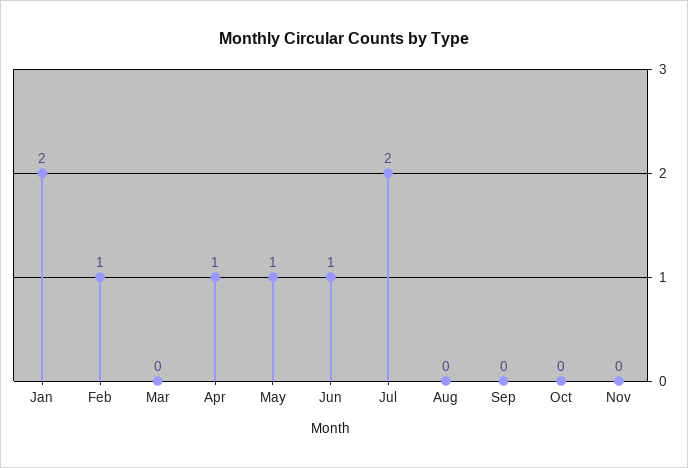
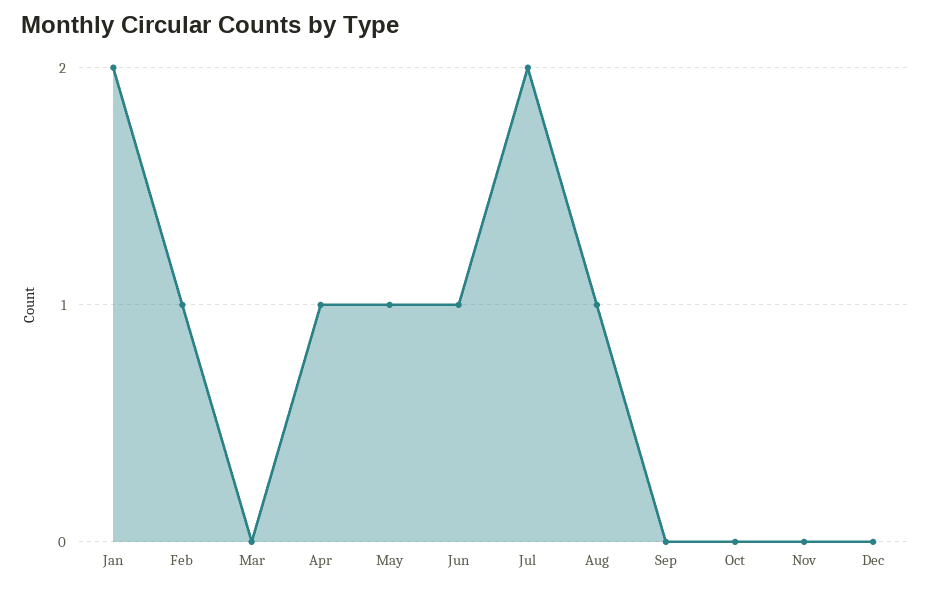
Aug: 0 -> 1
Dec: none -> 0

